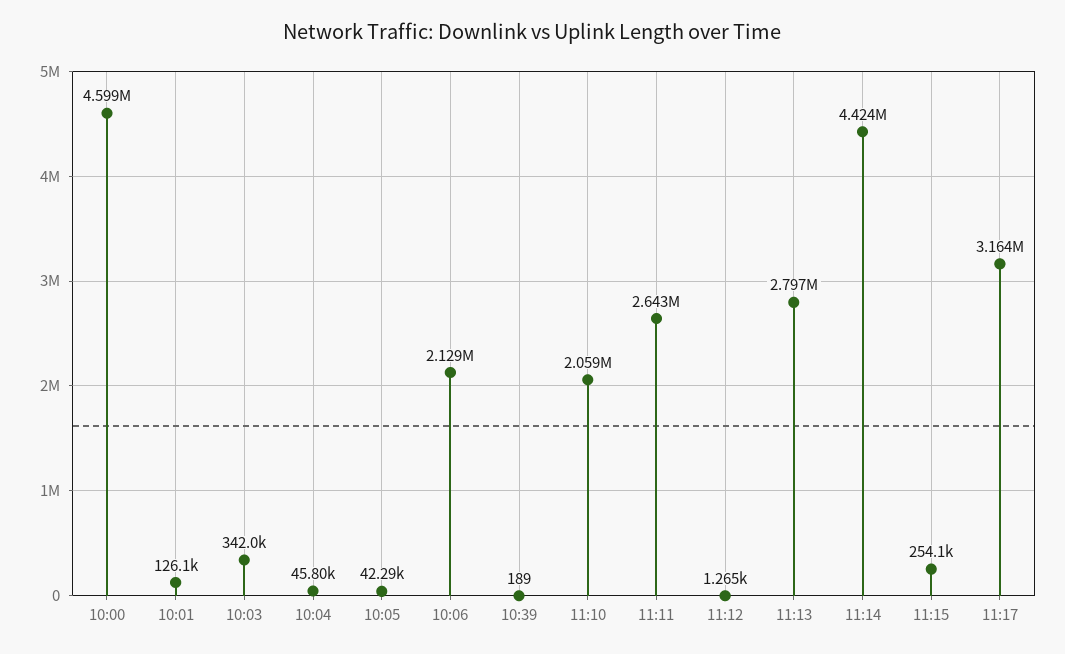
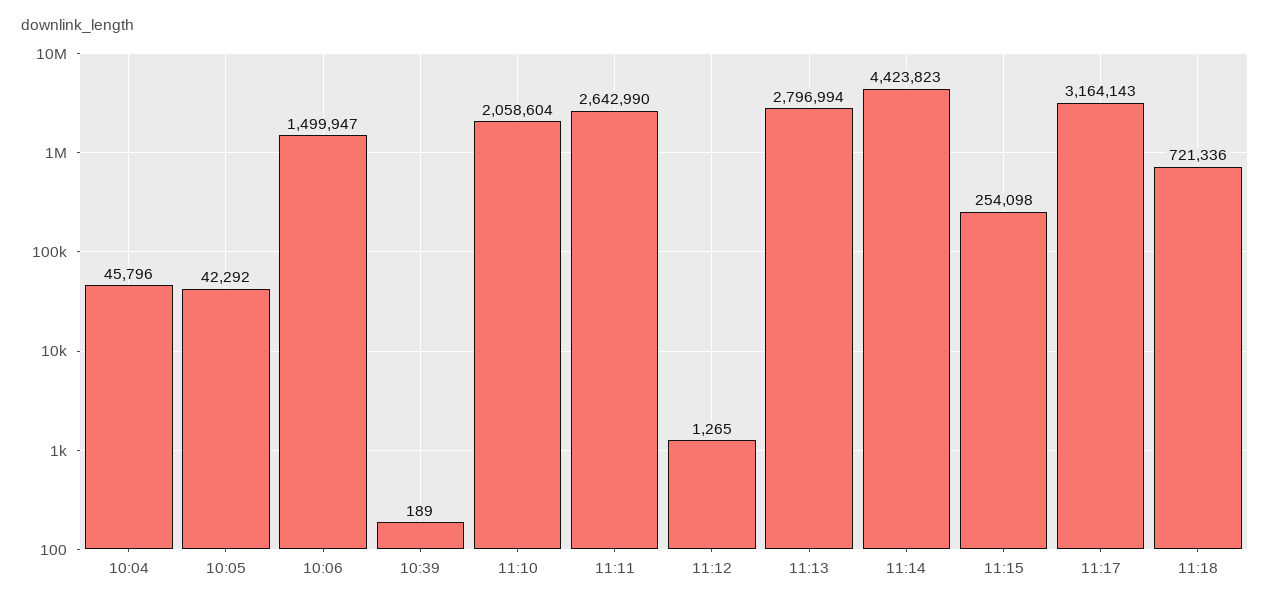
10:00: 4599000 -> none
10:01: 126100 -> none
10:03: 342000 -> none
10:06: 2129000 -> 1499947
11:18: none -> 721336

